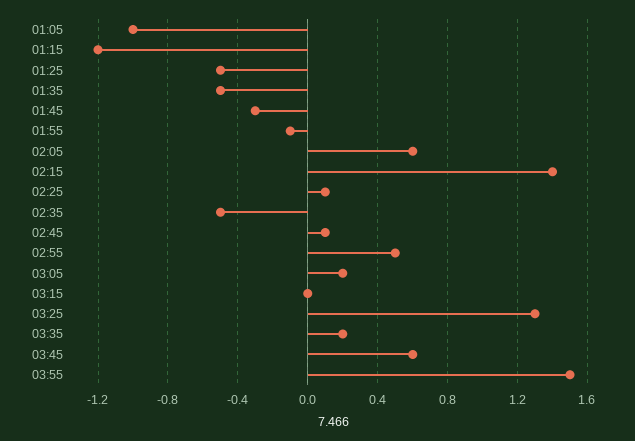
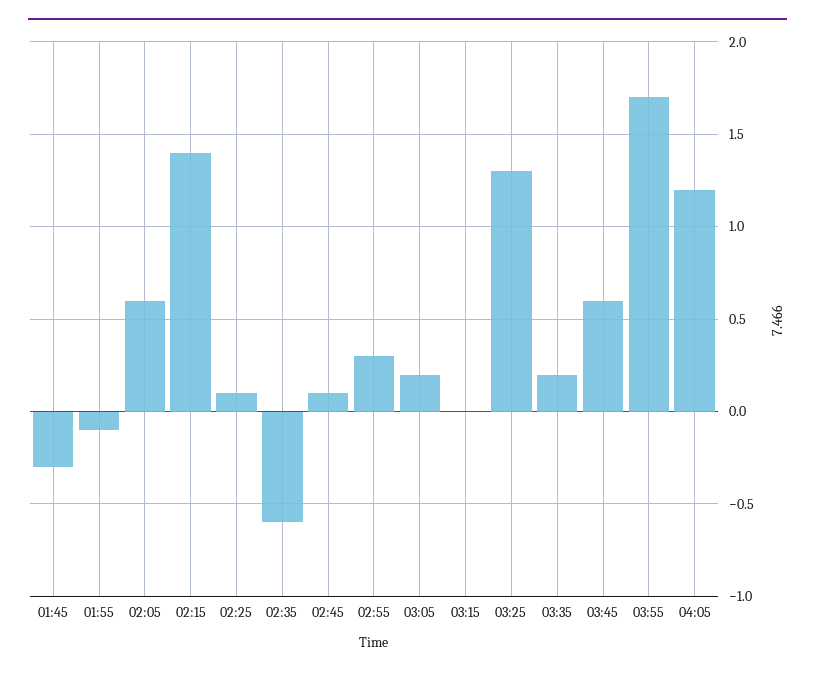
01:05: -1 -> none
01:15: -1.2 -> none
01:25: -0.5 -> none
01:35: -0.5 -> none
02:35: -0.5 -> -0.6
02:55: 0.5 -> 0.3
03:55: 1.5 -> 1.7
04:05: none -> 1.2

